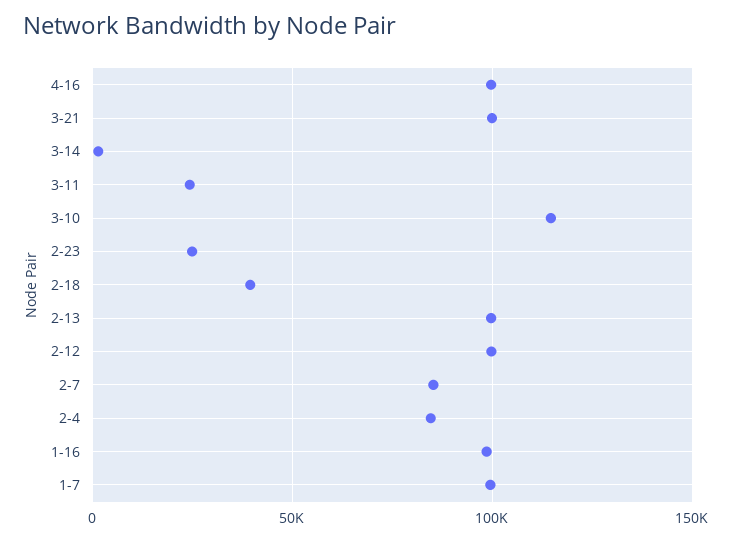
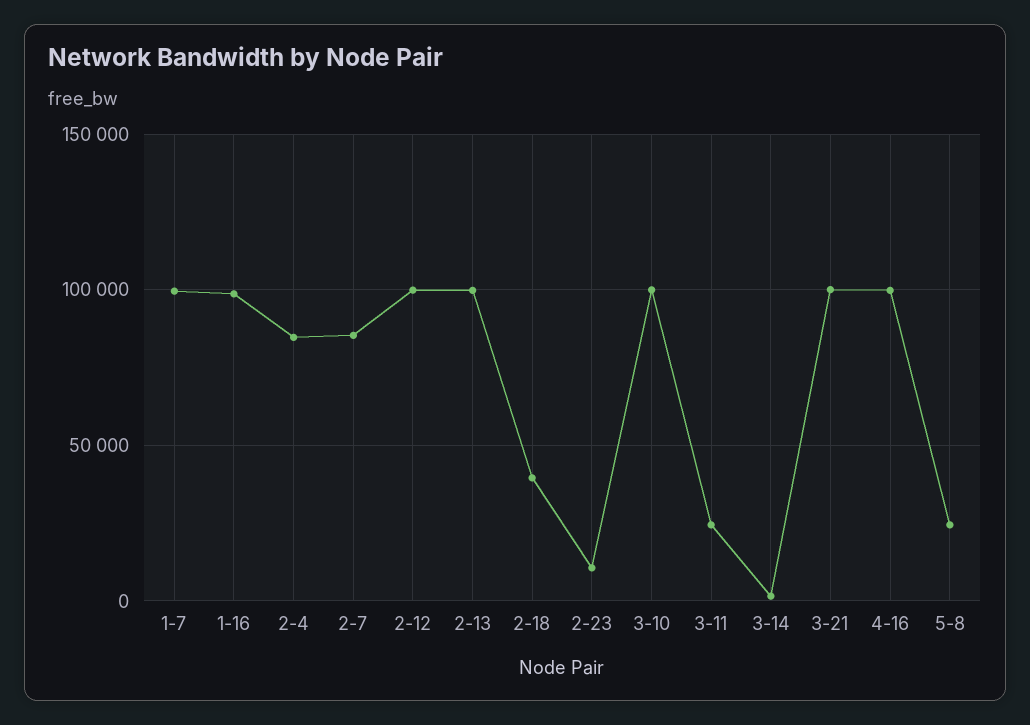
3-10: 115000 -> 100000
2-23: 25000 -> 10000
5-8: none -> 25000

